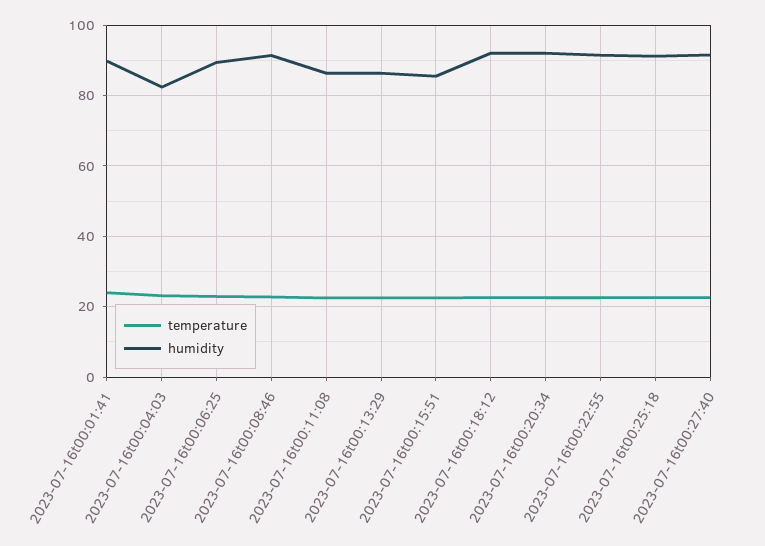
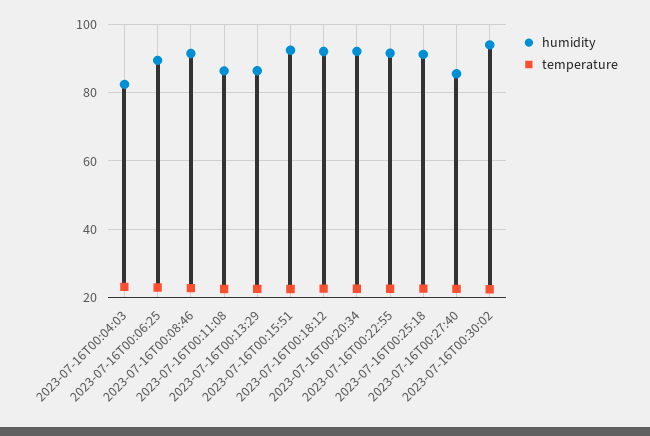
temperature, 2023-07-16t00:01:41: 24 -> none
humidity, 2023-07-16t00:01:41: 90 -> none
humidity, 2023-07-16t00:15:51: 86 -> 92
humidity, 2023-07-16t00:27:40: 92 -> 86
humidity, 2023-07-16T00:30:02: none -> 94
temperature, 2023-07-16T00:30:02: none -> 22

